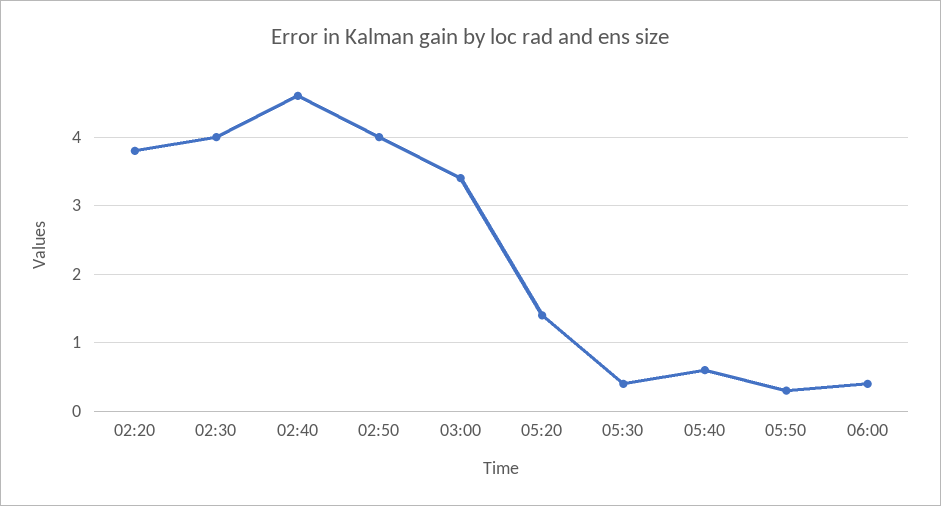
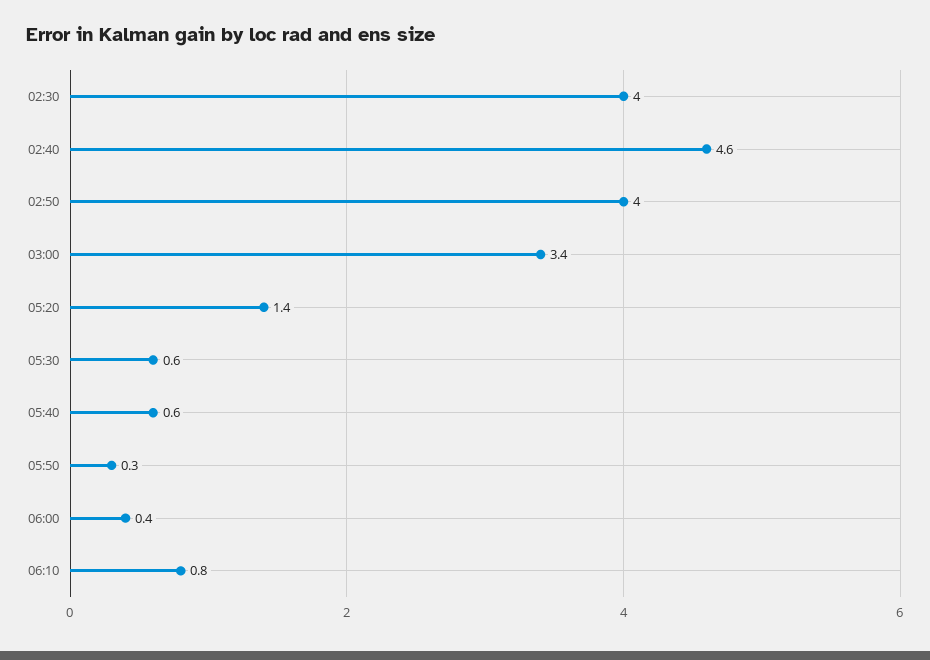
02:20: 3.8 -> none
05:30: 0.4 -> 0.6
06:10: none -> 0.8

